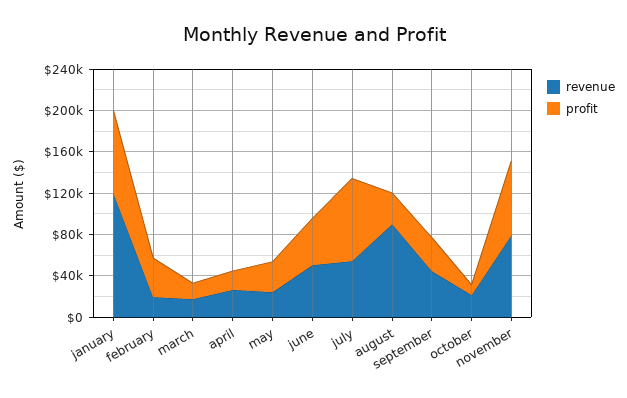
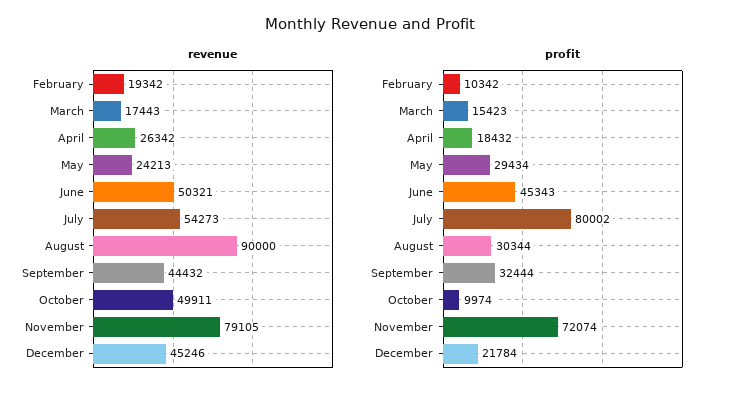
revenue, january: 120000 -> none
profit, january: 80000 -> none
profit, february: 40000 -> 10342
revenue, october: 20000 -> 49911
revenue, December: none -> 45246
profit, December: none -> 21784

